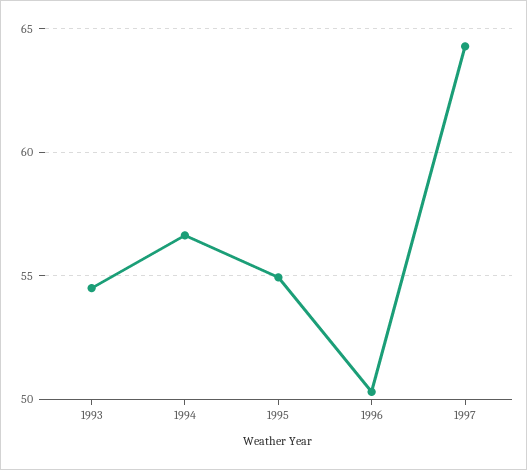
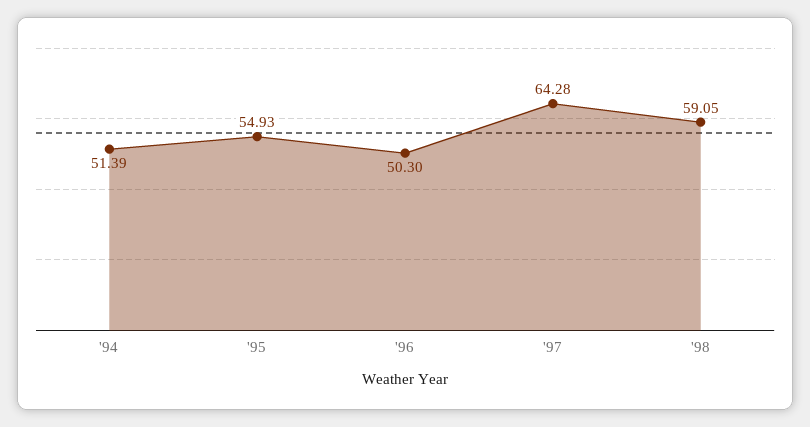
1993: 54.5 -> none
1994: 56.5 -> 51.39
'98: none -> 59.05

